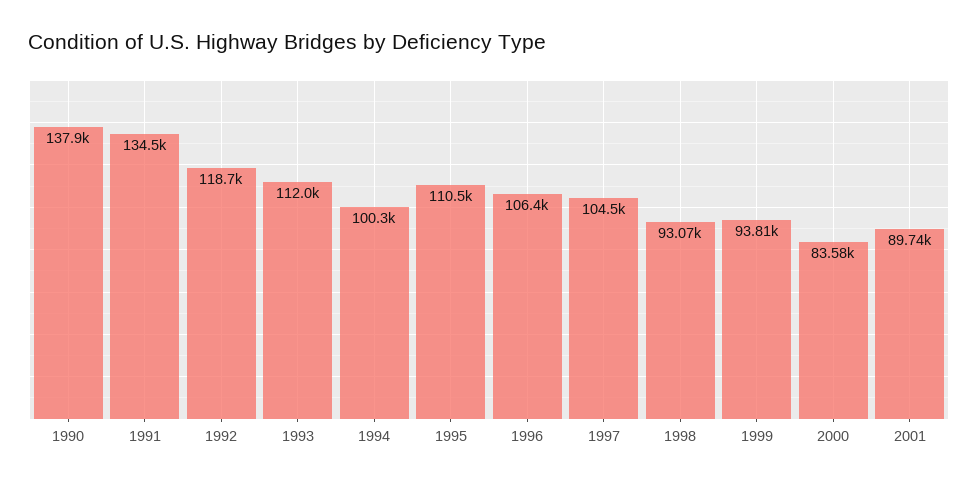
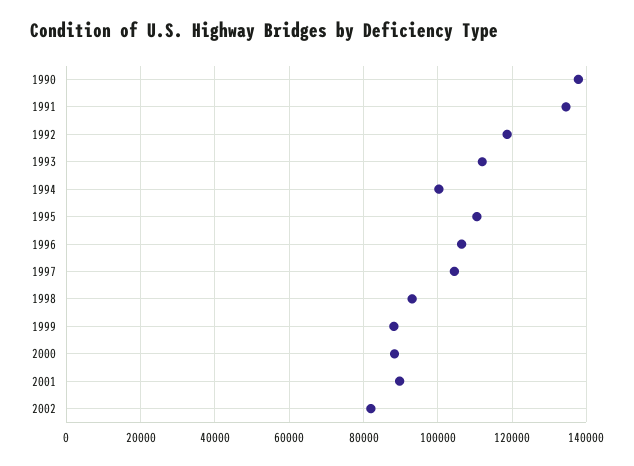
1999: 93810 -> 88000
2000: 83580 -> 88000
2002: none -> 82000

